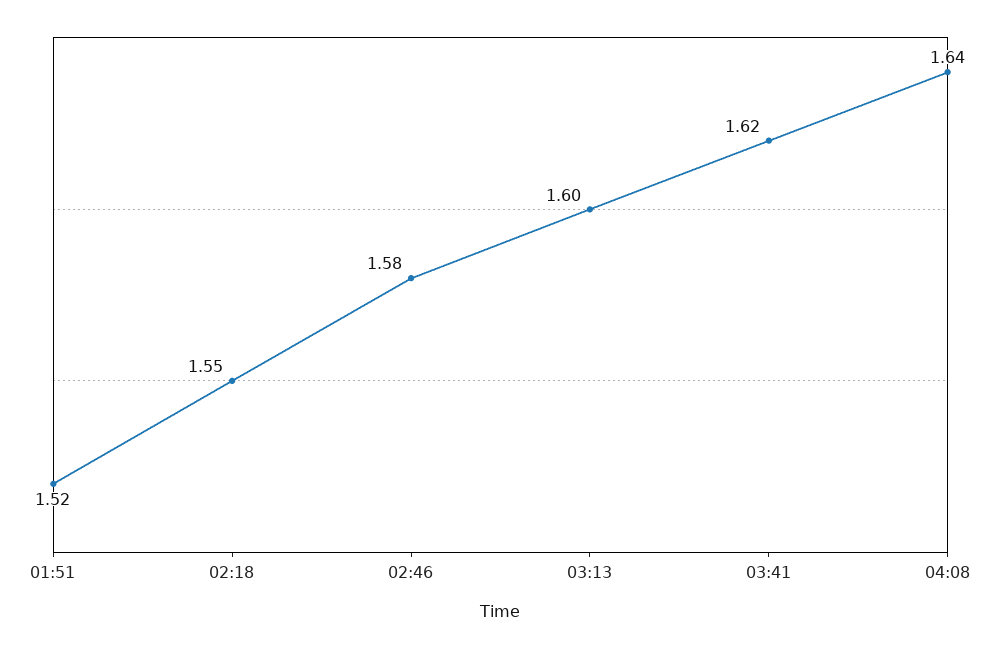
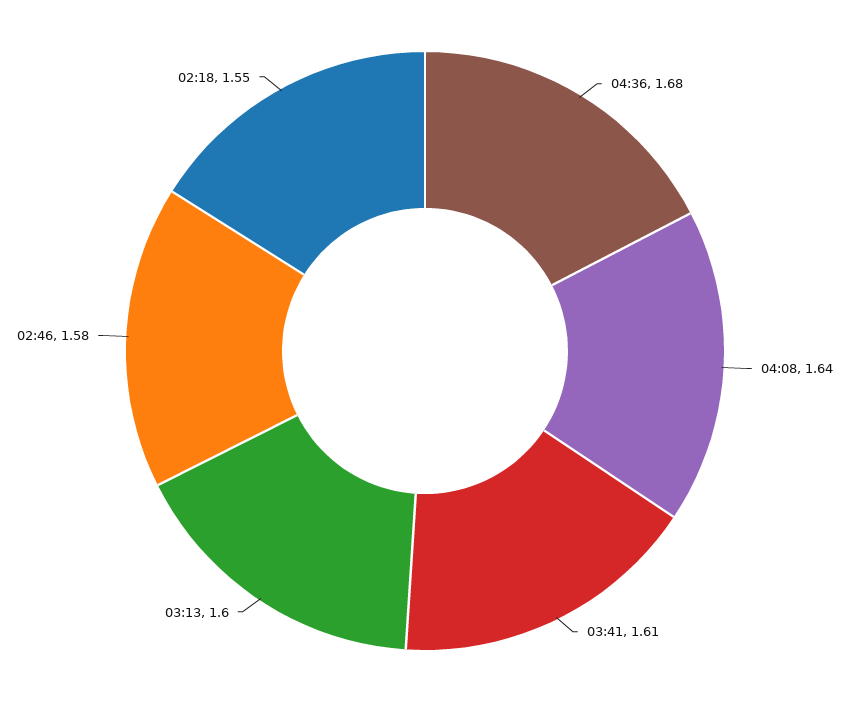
01:51: 1.52 -> none
03:41: 1.62 -> 1.61
04:36: none -> 1.68

